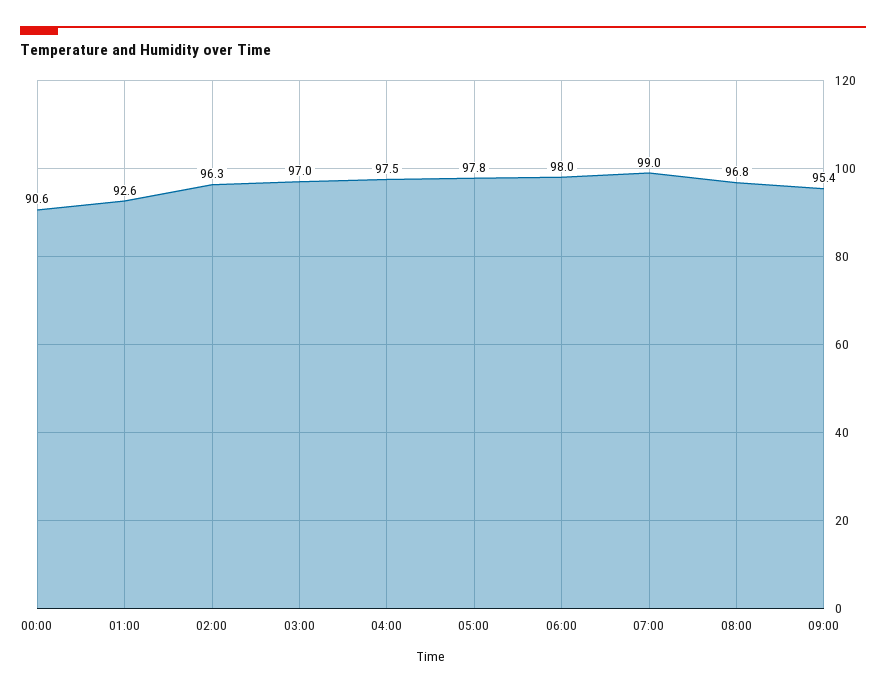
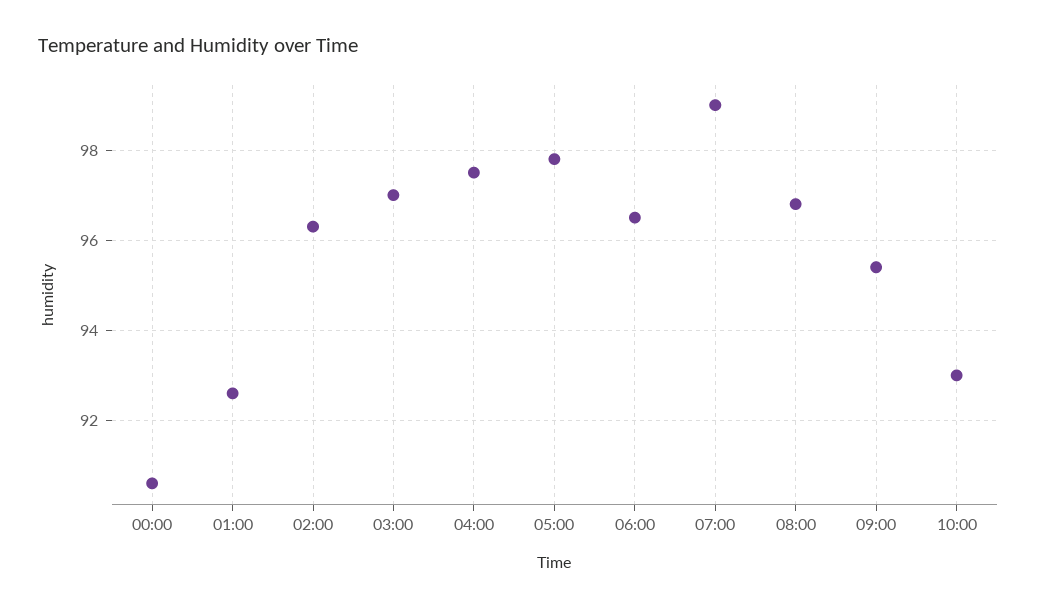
06:00: 98 -> 96.5
10:00: none -> 93

